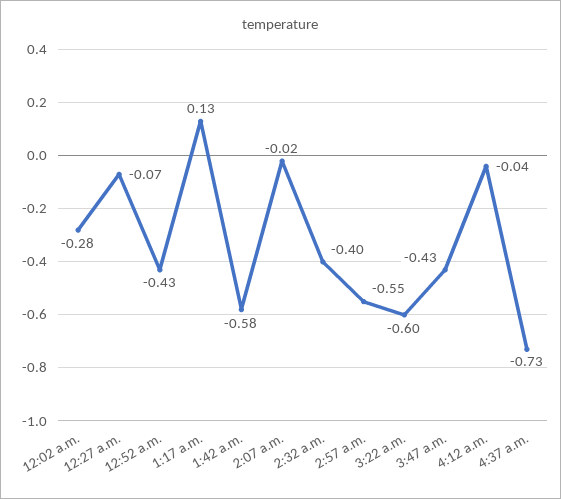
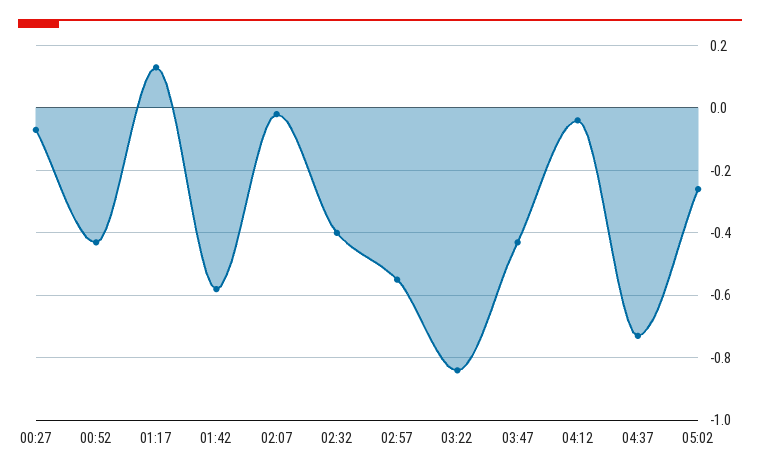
12:02 a.m.: -0.28 -> none
3:22 a.m.: -0.6 -> -0.85
05:02: none -> -0.25

